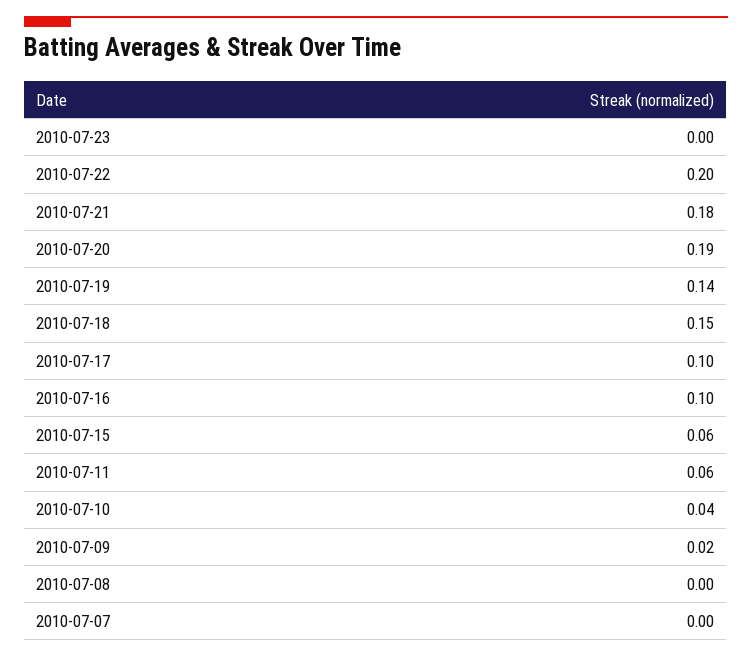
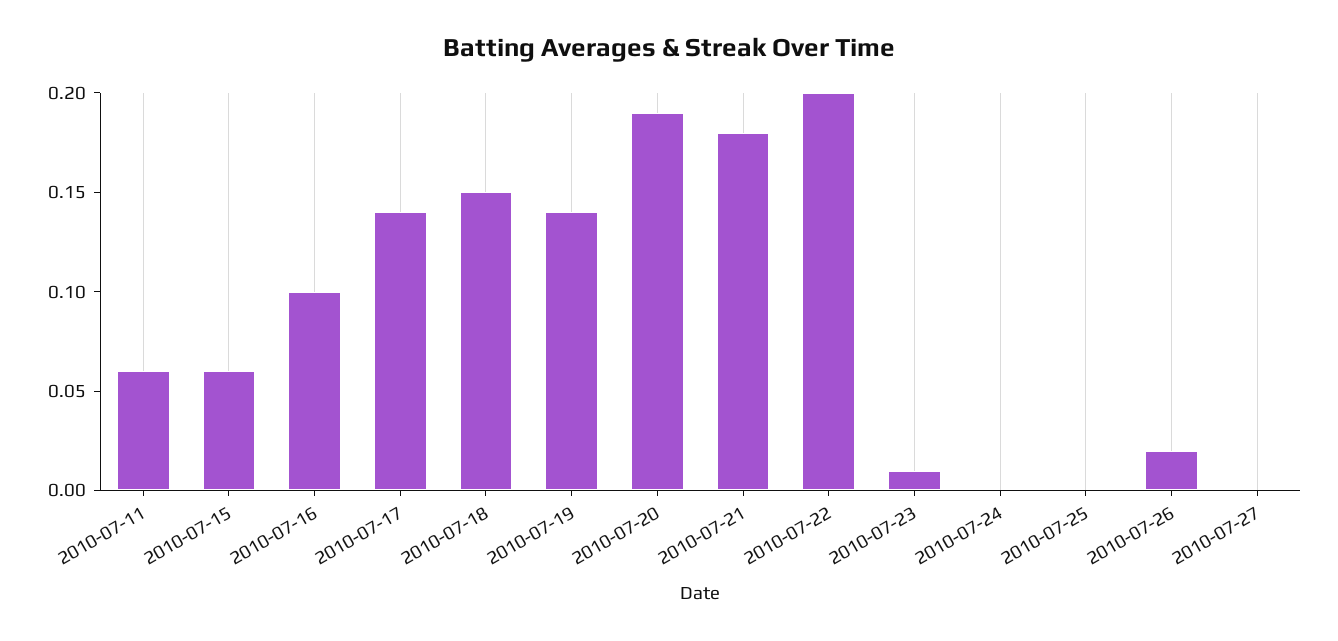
2010-07-23: 0 -> 0.01
2010-07-17: 0.1 -> 0.14
2010-07-10: 0.04 -> none
2010-07-09: 0.02 -> none
2010-07-08: 0 -> none
2010-07-07: 0 -> none
2010-07-24: none -> 0
2010-07-25: none -> 0
2010-07-26: none -> 0.02
2010-07-27: none -> 0

